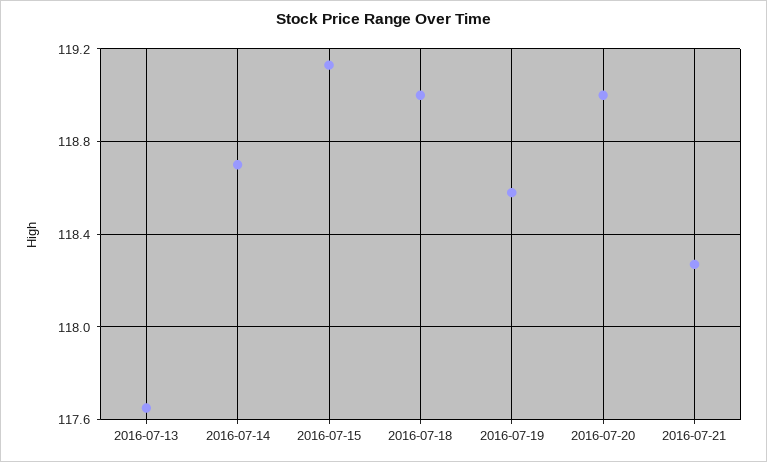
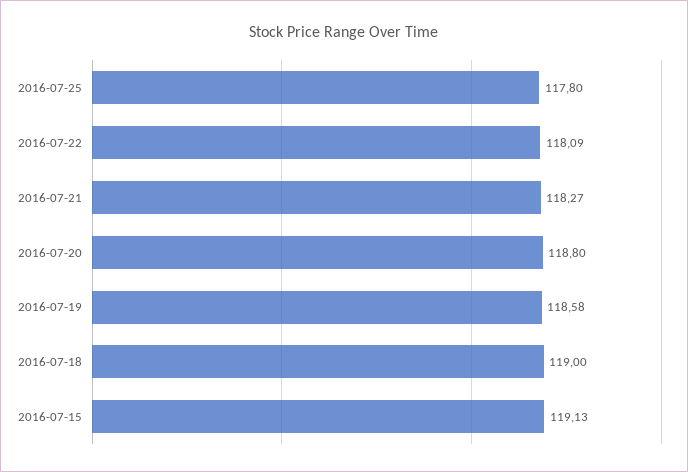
2016-07-13: 117.65 -> none
2016-07-14: 118.7 -> none
2016-07-20: 119 -> 118.8
2016-07-25: none -> 117.8
2016-07-22: none -> 118.09

